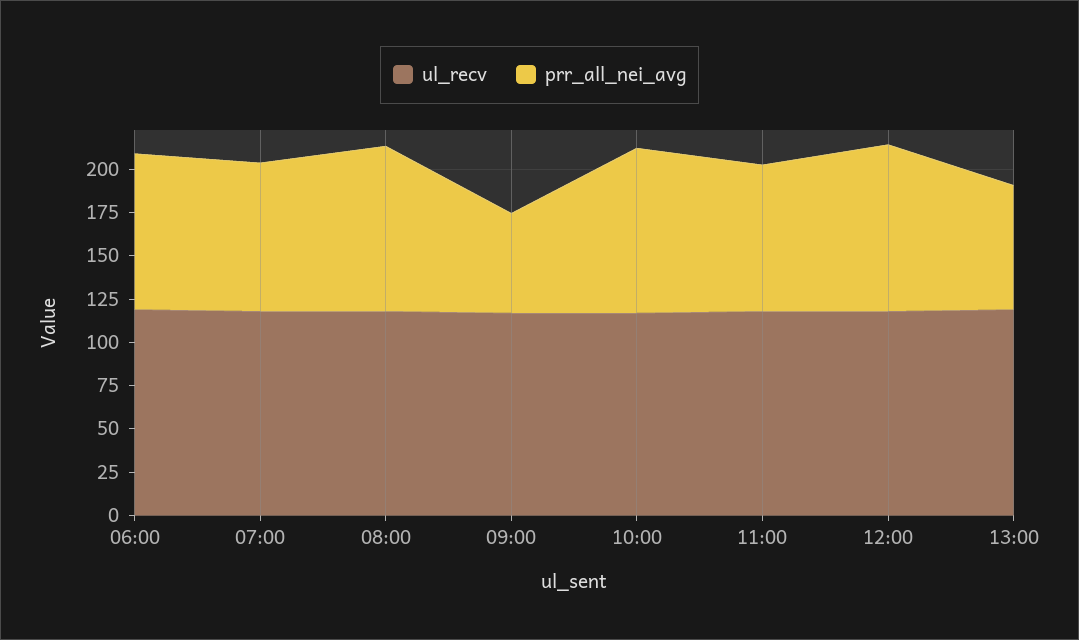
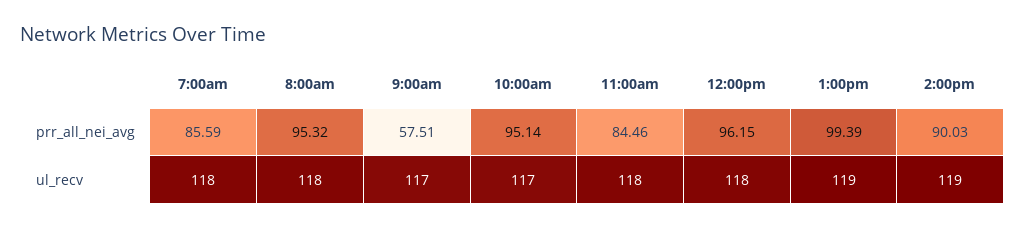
ul_recv, 06:00: 120 -> none
prr_all_nei_avg, 06:00: 90 -> none
prr_all_nei_avg, 13:00: 70 -> 99.39
prr_all_nei_avg, 2:00pm: none -> 90.03
ul_recv, 2:00pm: none -> 119

